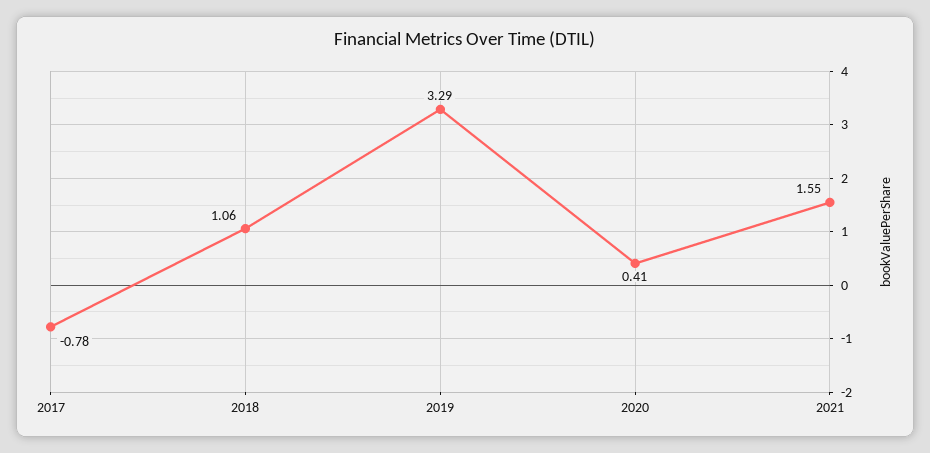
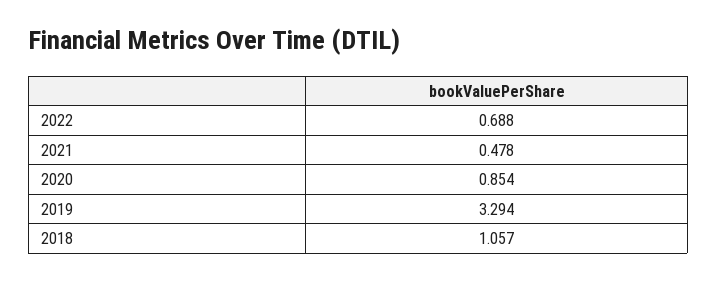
2017: -0.78 -> none
2020: 0.41 -> 0.854
2021: 1.55 -> 0.478
2022: none -> 0.688

